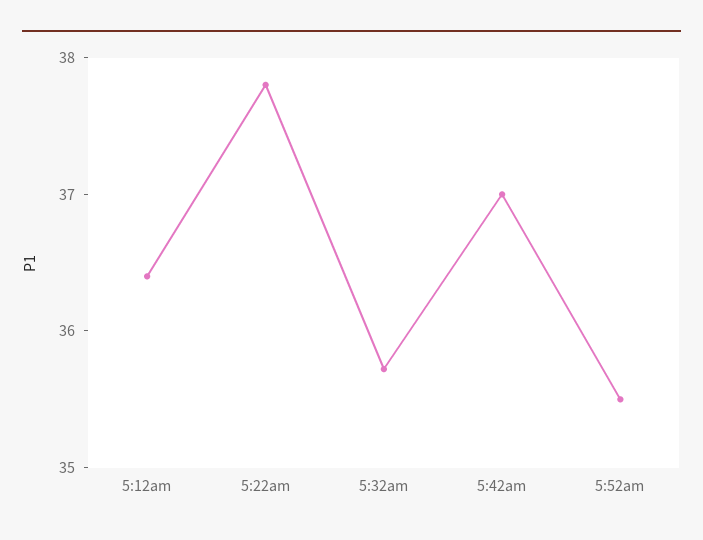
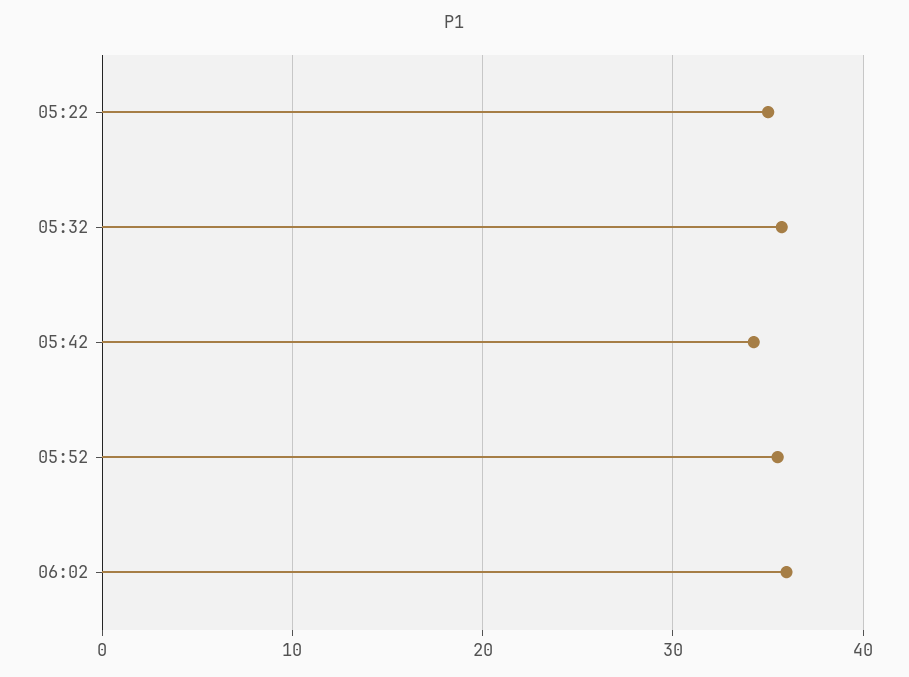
5:12am: 36.4 -> none
5:22am: 37.8 -> 35
5:42am: 37 -> 34
06:02: none -> 36

